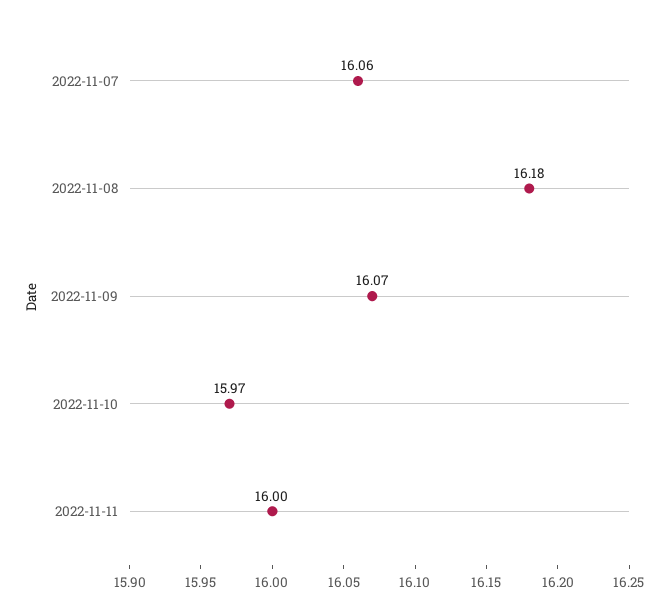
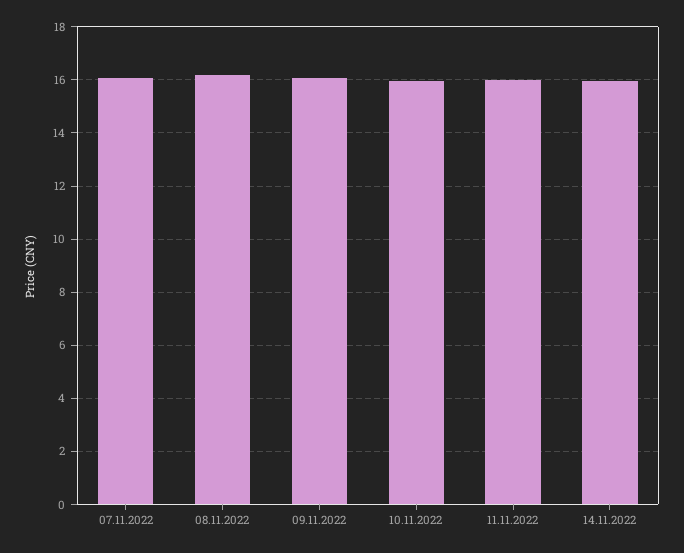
14.11.2022: none -> 16

